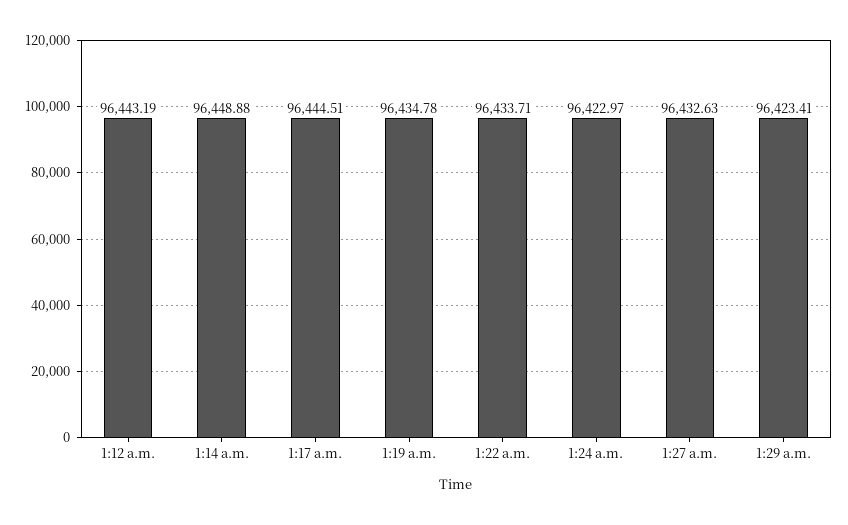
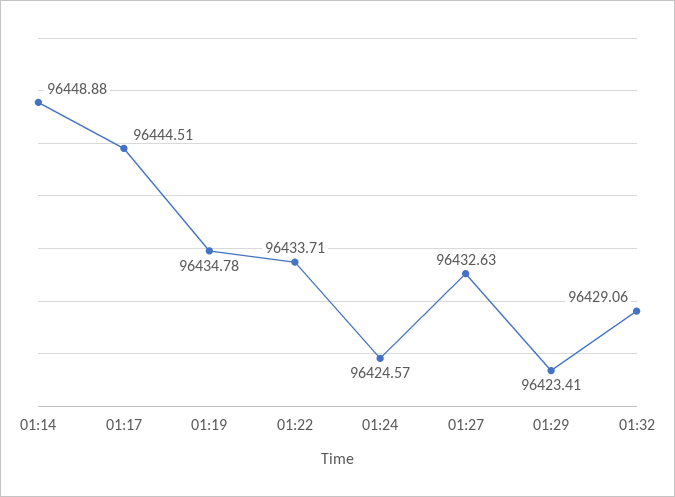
1:12 a.m.: 96443.19 -> none
1:24 a.m.: 96422.97 -> 96424.57
01:32: none -> 96429.06

